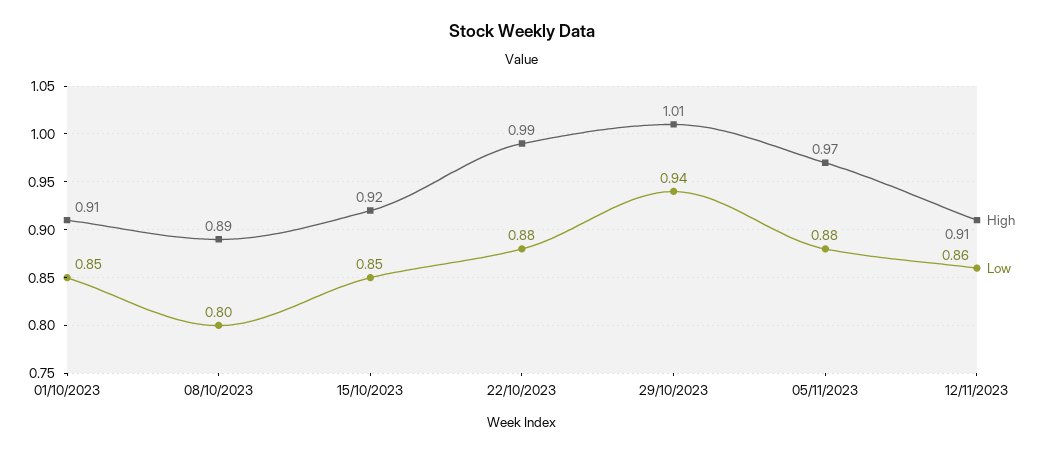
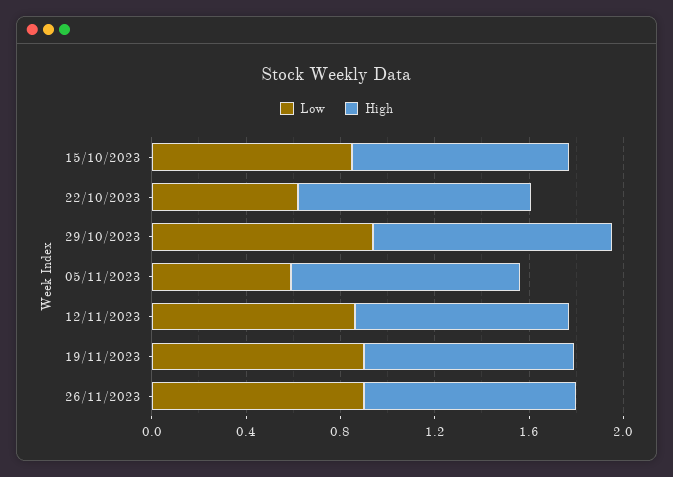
High, 01/10/2023: 0.91 -> none
Low, 01/10/2023: 0.85 -> none
High, 08/10/2023: 0.89 -> none
Low, 08/10/2023: 0.8 -> none
Low, 22/10/2023: 0.88 -> 0.6
Low, 05/11/2023: 0.88 -> 0.6
Low, 19/11/2023: none -> 0.9
High, 19/11/2023: none -> 0.9
Low, 26/11/2023: none -> 0.9
High, 26/11/2023: none -> 0.9

